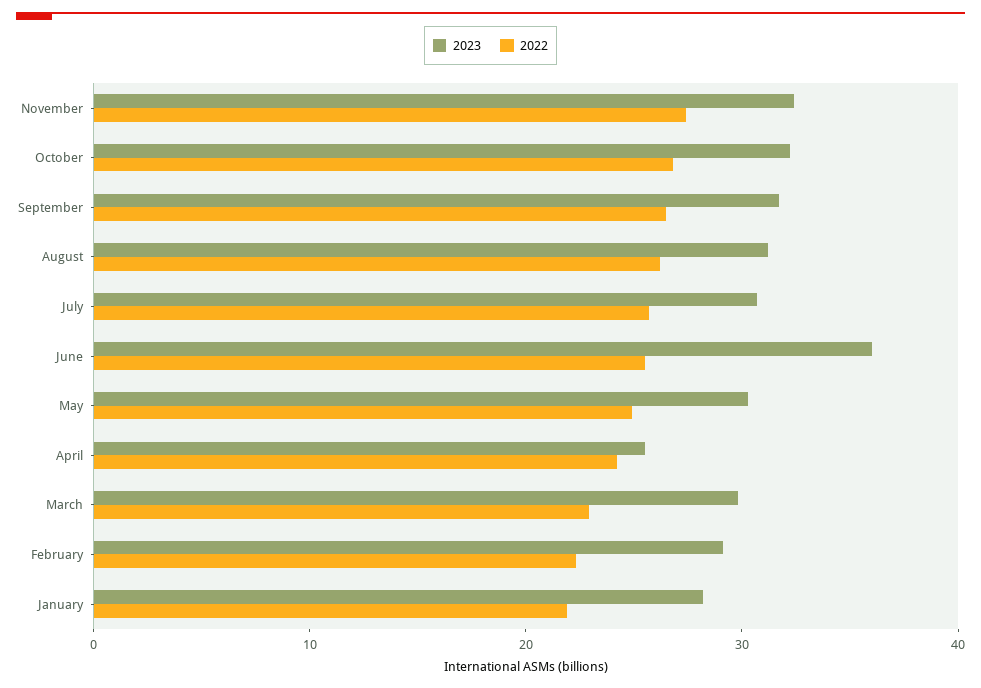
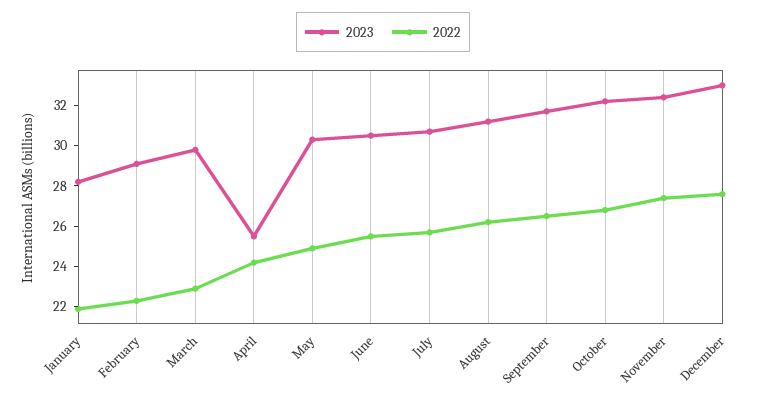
2023, June: 36 -> 30.5
2023, December: none -> 33
2022, December: none -> 27.5

